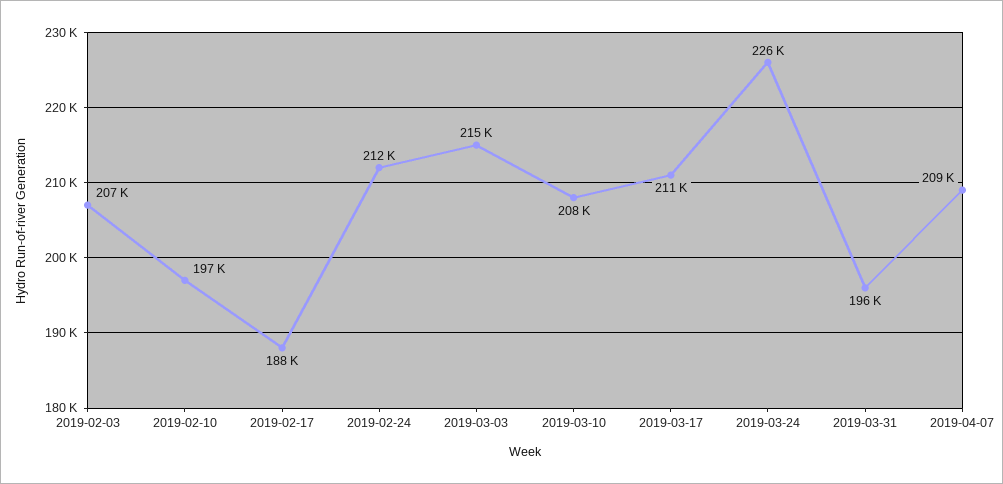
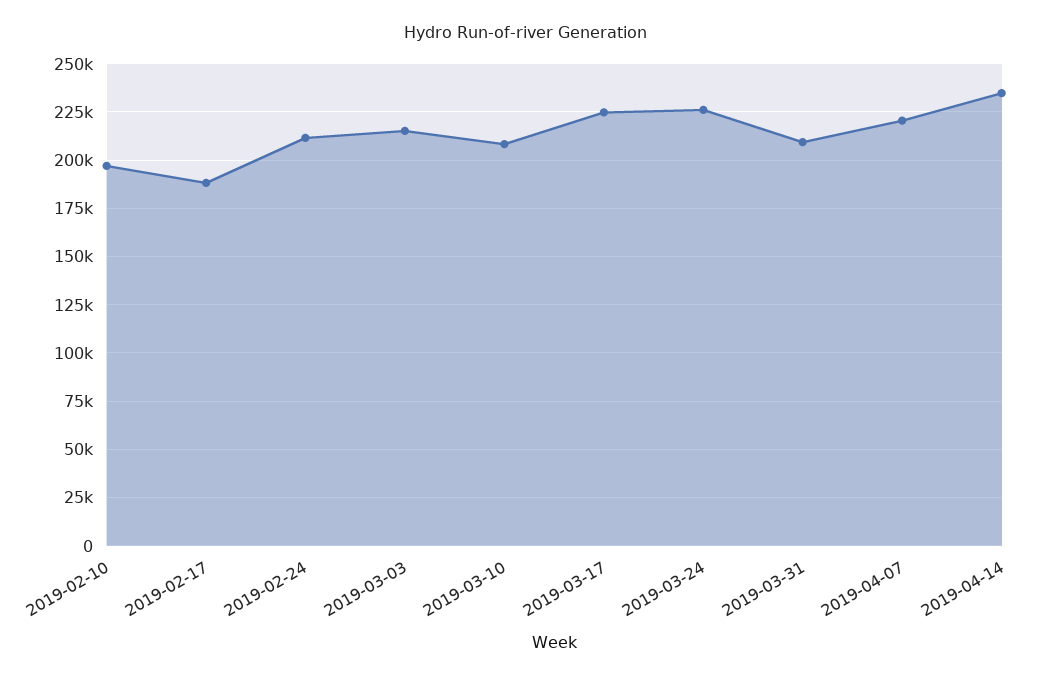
2019-02-03: 207000 -> none
2019-03-17: 211000 -> 225000
2019-03-31: 196000 -> 210000
2019-04-07: 209000 -> 220000
2019-04-14: none -> 235000

